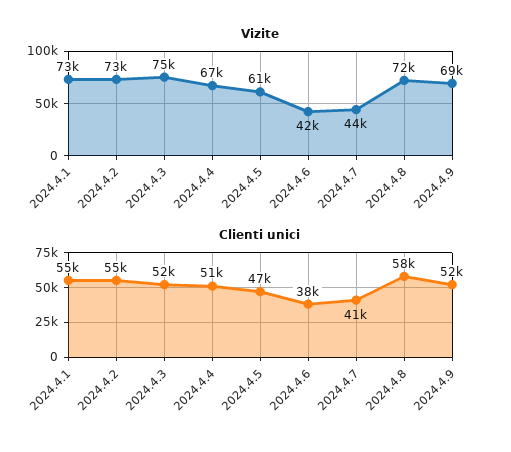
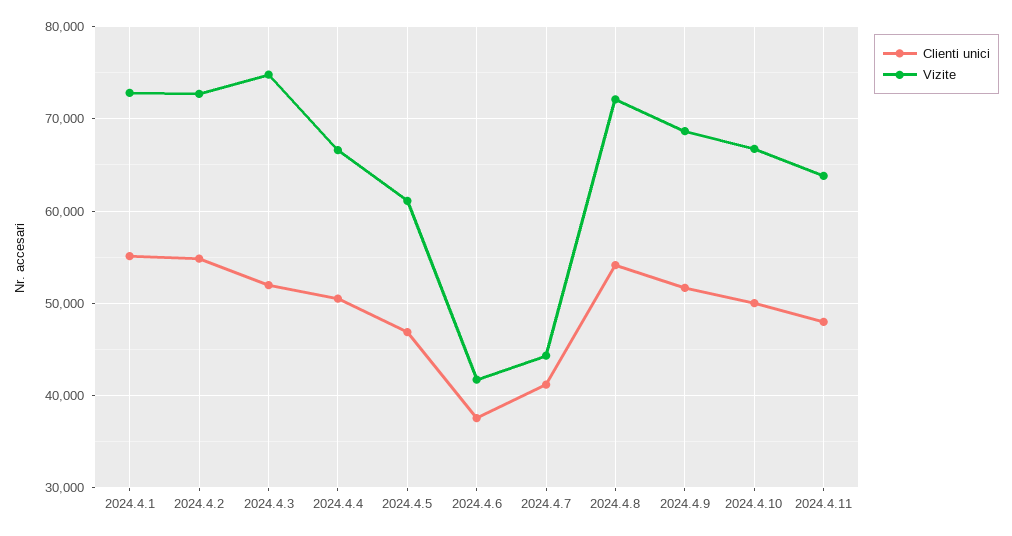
Clienti unici, 2024.4.8: 58000 -> 54000
Clienti unici, 2024.4.10: none -> 50000
Vizite, 2024.4.10: none -> 67000
Clienti unici, 2024.4.11: none -> 48000
Vizite, 2024.4.11: none -> 64000

